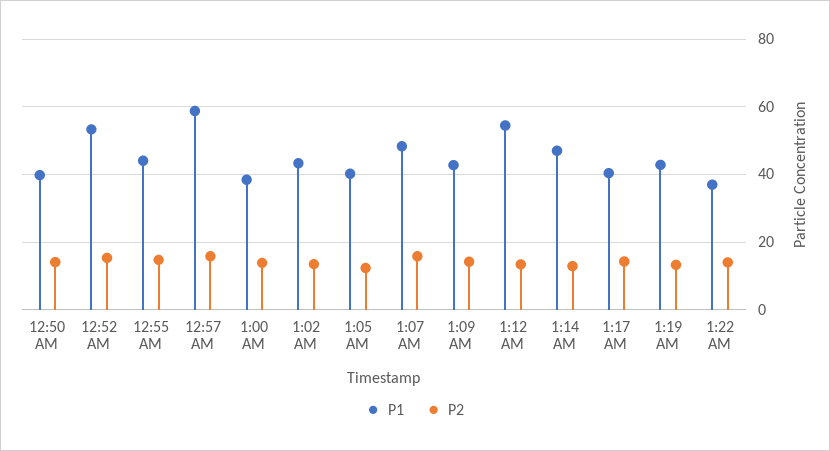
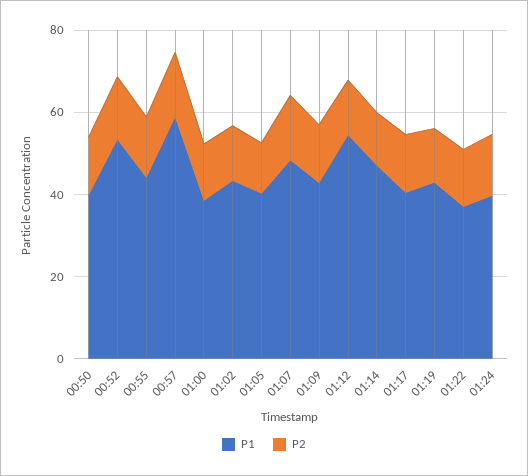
P1, 01:24: none -> 40
P2, 01:24: none -> 15

